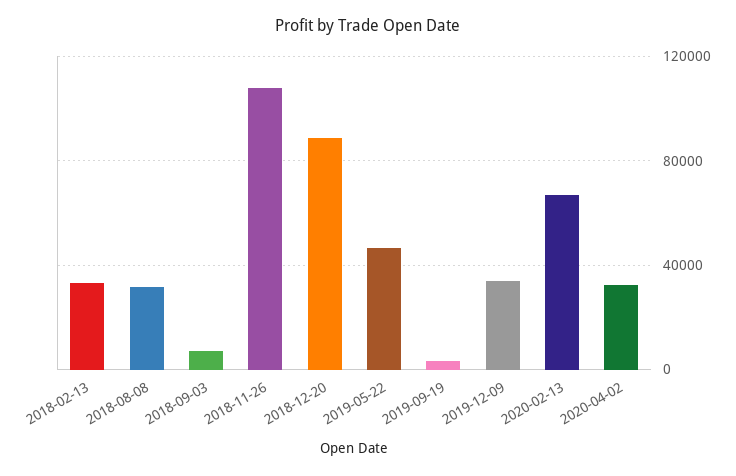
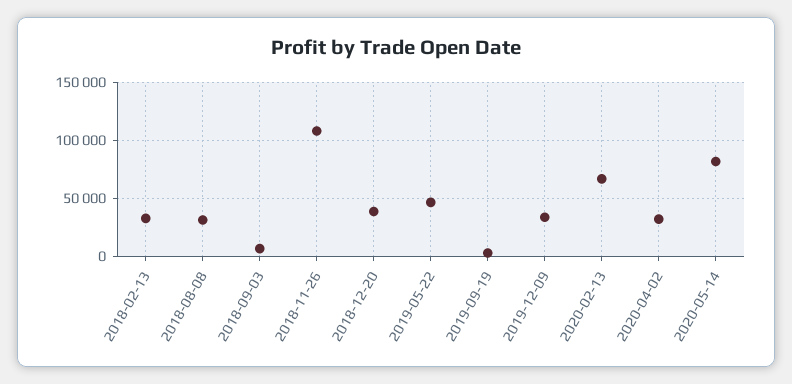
2018-12-20: 90000 -> 40000
2020-05-14: none -> 80000

